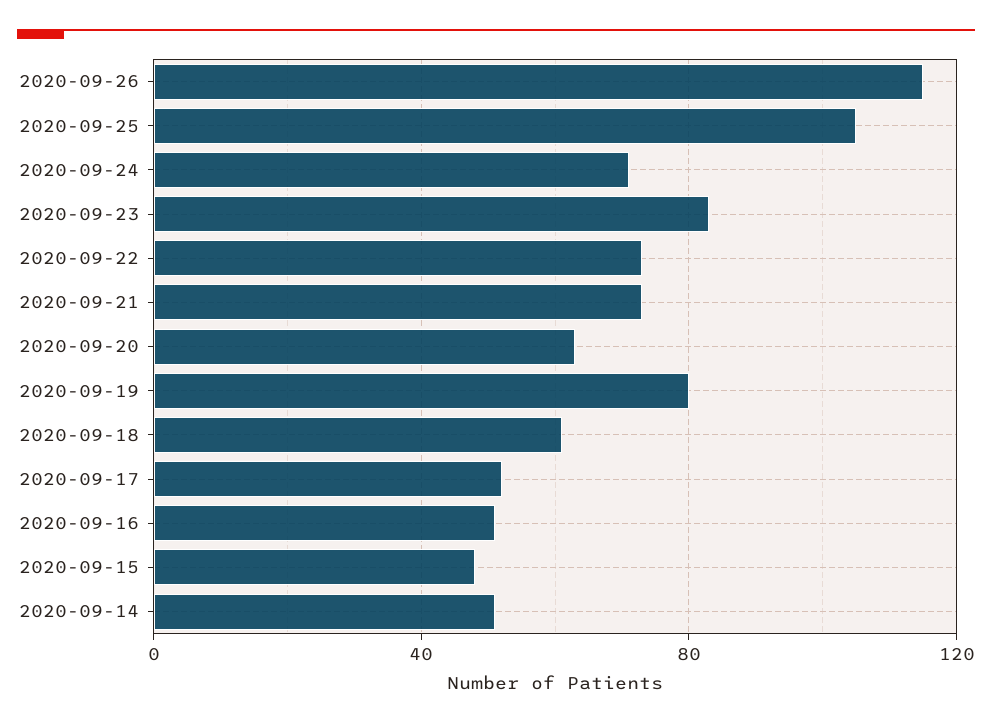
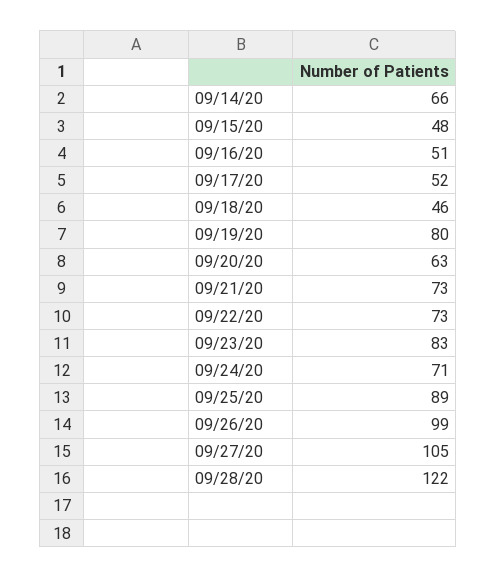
2020-09-26: 115 -> 99
2020-09-25: 105 -> 89
2020-09-18: 60 -> 46
2020-09-14: 50 -> 66
09/27/20: none -> 105
09/28/20: none -> 122

